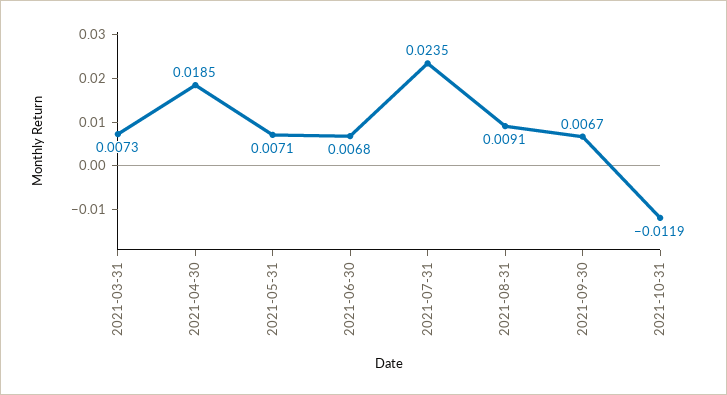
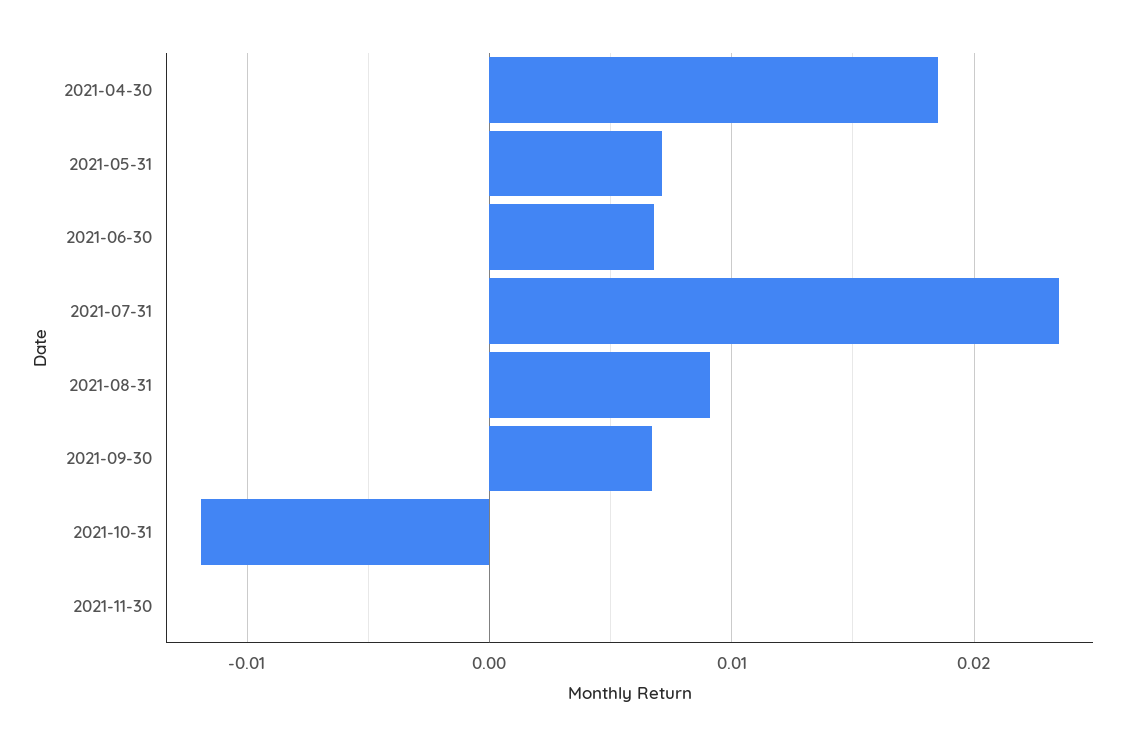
2021-03-31: 0.0073 -> none
2021-11-30: none -> 0

